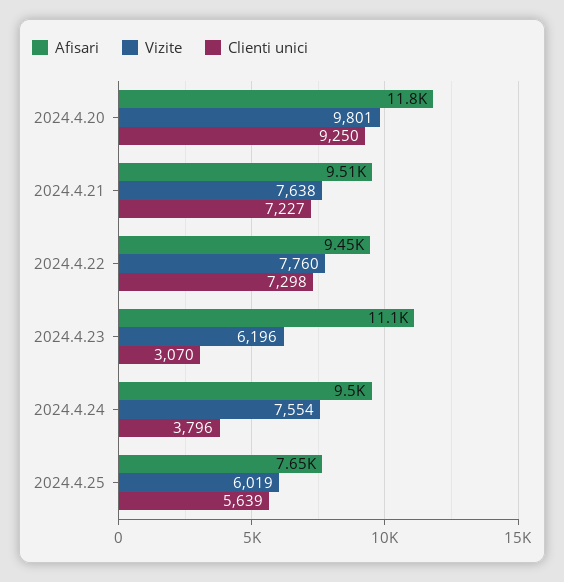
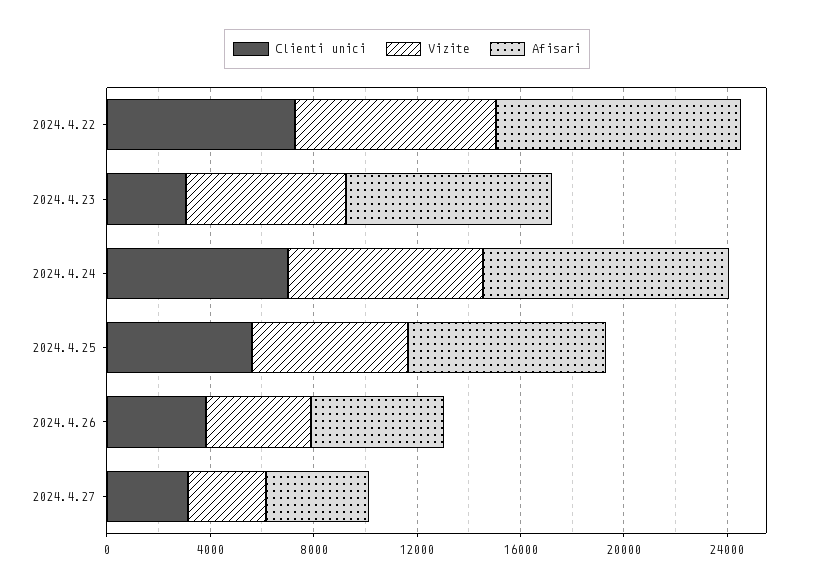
Afisari, 2024.4.20: 11800 -> none
Vizite, 2024.4.20: 9801 -> none
Clienti unici, 2024.4.20: 9250 -> none
Afisari, 2024.4.21: 9510 -> none
Vizite, 2024.4.21: 7638 -> none
Clienti unici, 2024.4.21: 7227 -> none
Afisari, 2024.4.23: 11100 -> 8000
Clienti unici, 2024.4.24: 3796 -> 7000
Clienti unici, 2024.4.26: none -> 4000
Vizite, 2024.4.26: none -> 4000
Afisari, 2024.4.26: none -> 5000
Clienti unici, 2024.4.27: none -> 3000
Vizite, 2024.4.27: none -> 3000
Afisari, 2024.4.27: none -> 4000

